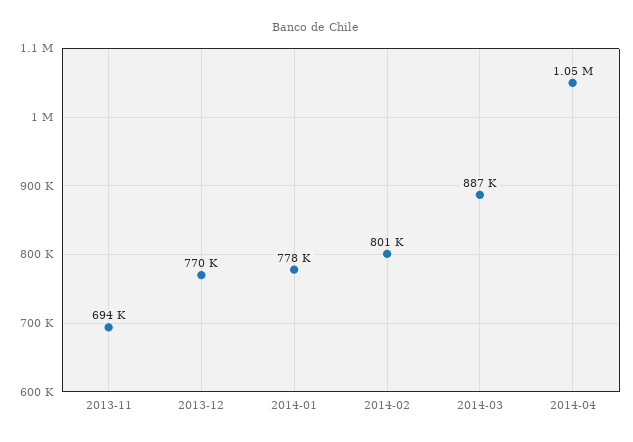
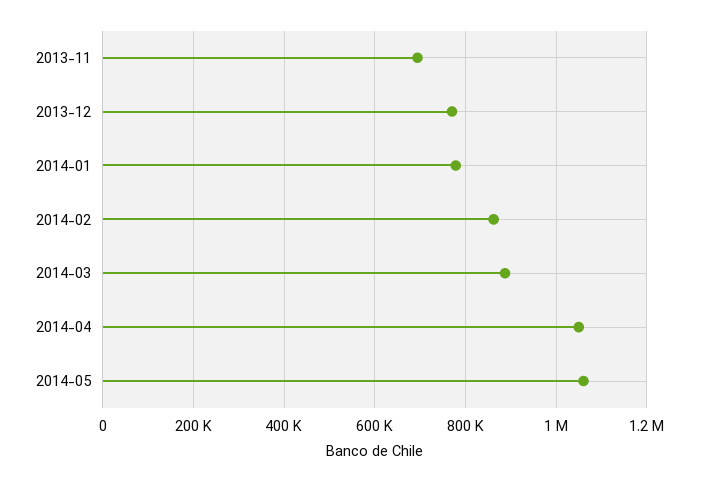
2014-02: 801000 -> 860000
2014-05: none -> 1060000

